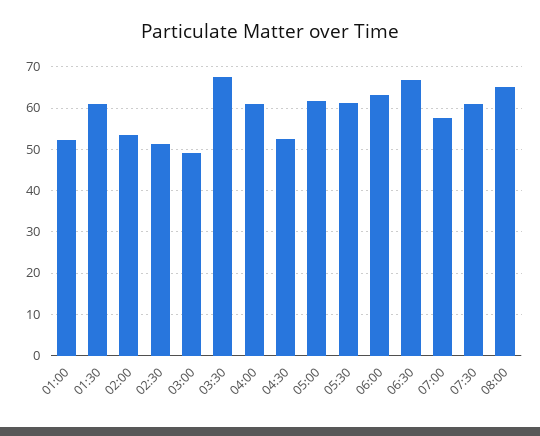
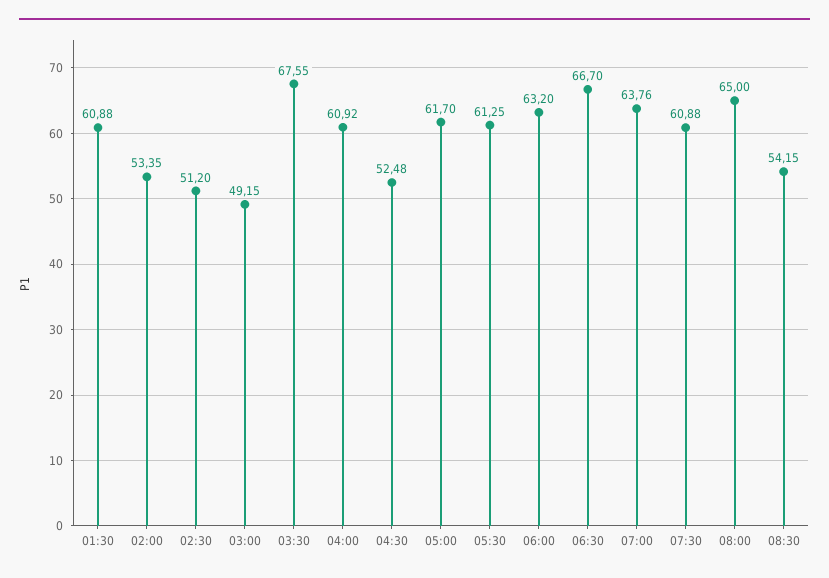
01:00: 52 -> none
07:00: 58 -> 63.76
08:30: none -> 54.15

